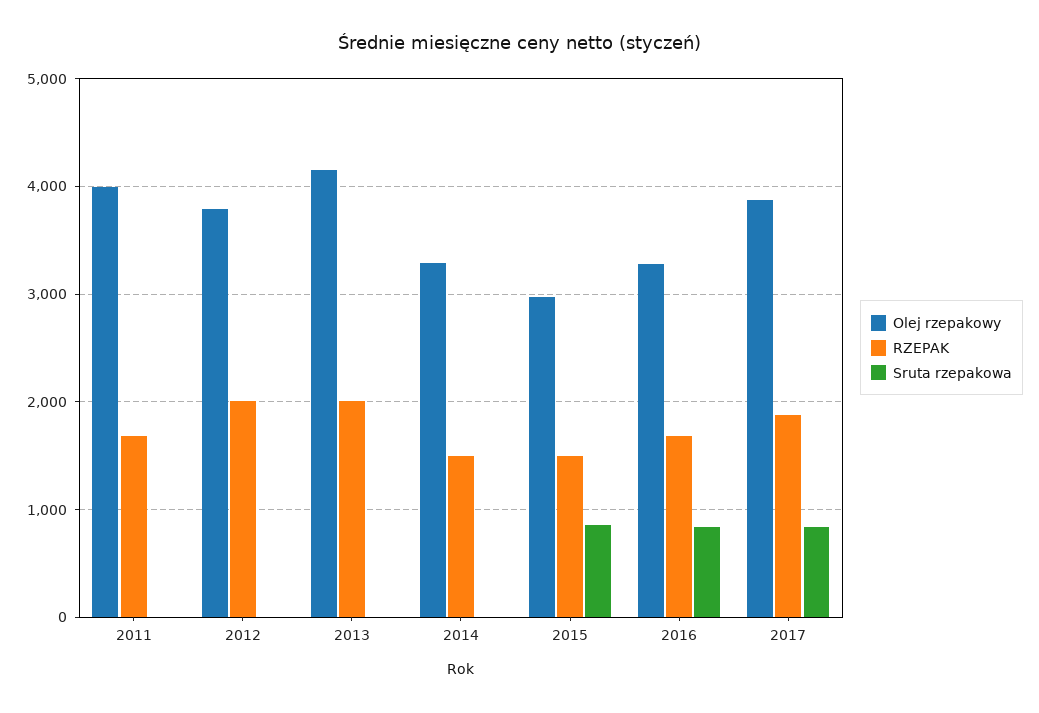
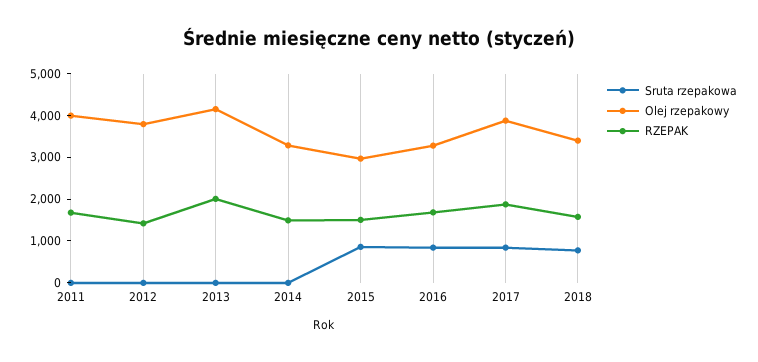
RZEPAK, 2012: 2000 -> 1400
Sruta rzepakowa, 2018: none -> 800
Olej rzepakowy, 2018: none -> 3400
RZEPAK, 2018: none -> 1600

